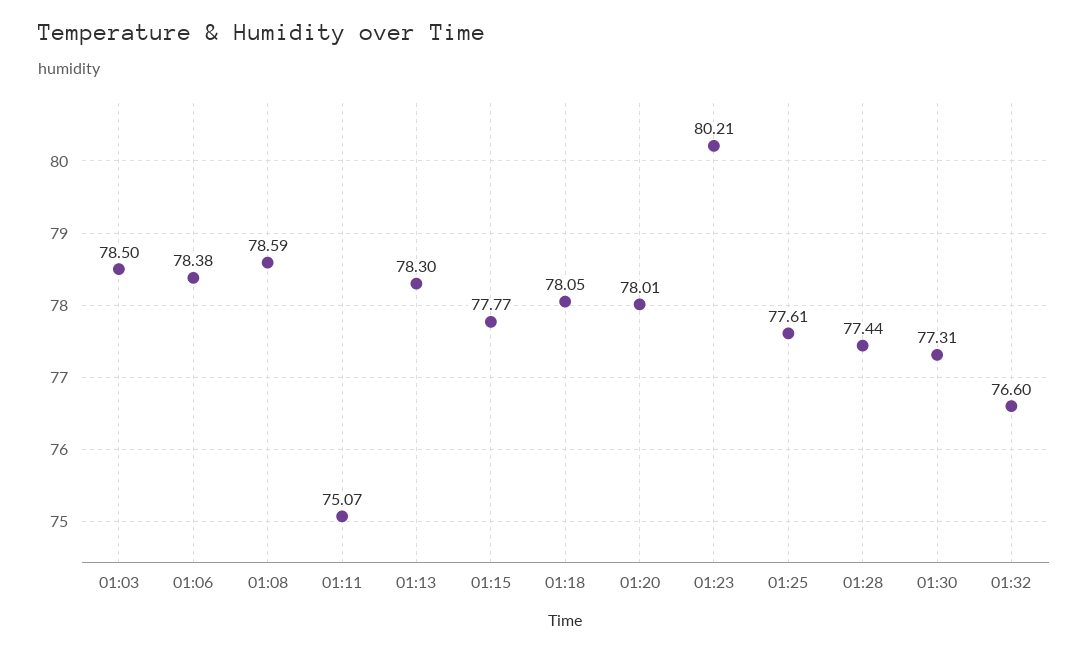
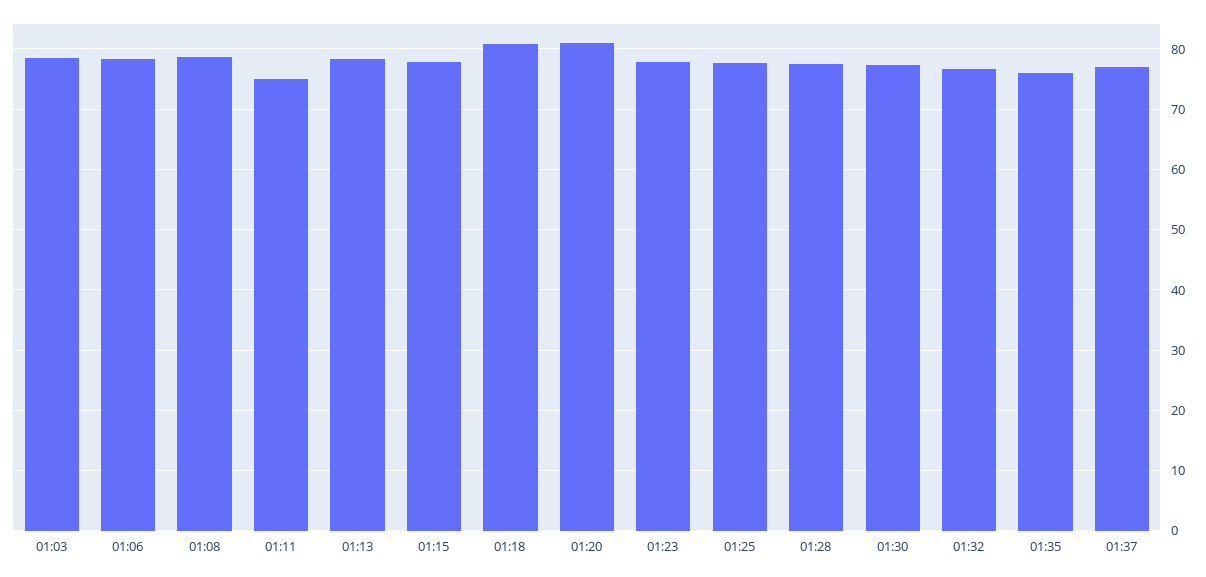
01:18: 78.05 -> 81
01:20: 78.01 -> 81
01:23: 80.21 -> 78
01:35: none -> 76
01:37: none -> 77

